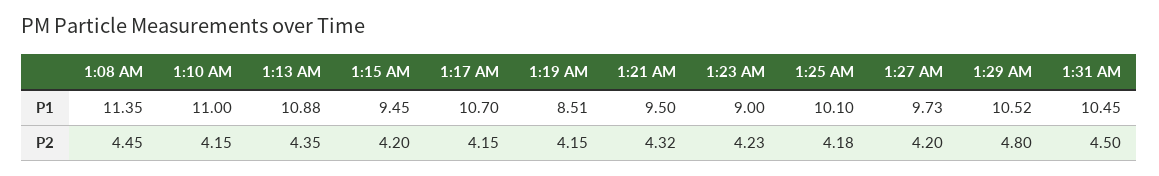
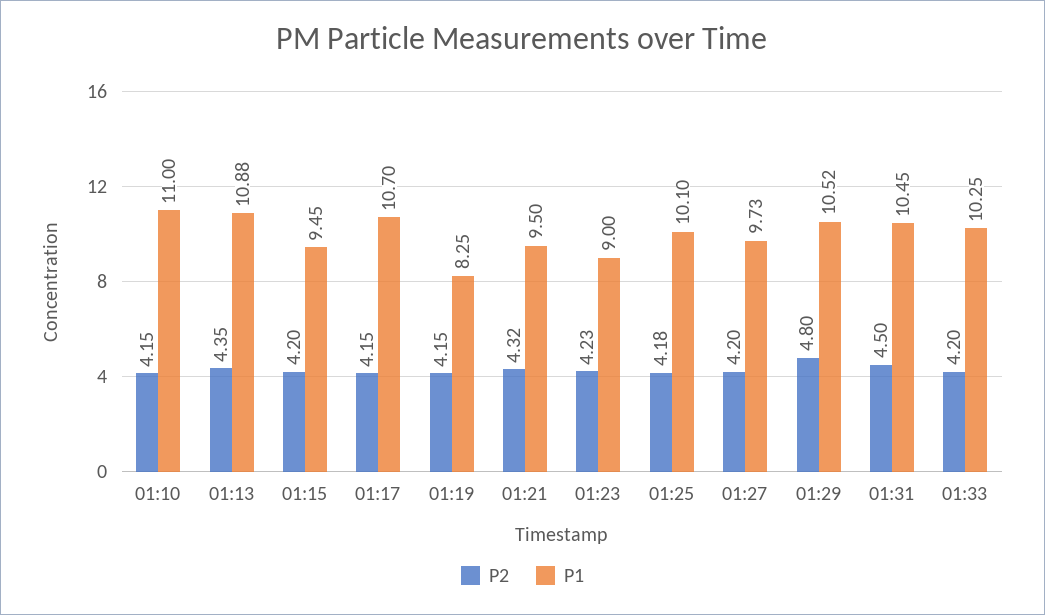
P1, 1:08 AM: 11.35 -> none
P1, 1:19 AM: 8.51 -> 8.25
P2, 1:08 AM: 4.45 -> none
P2, 01:33: none -> 4.2
P1, 01:33: none -> 10.25

